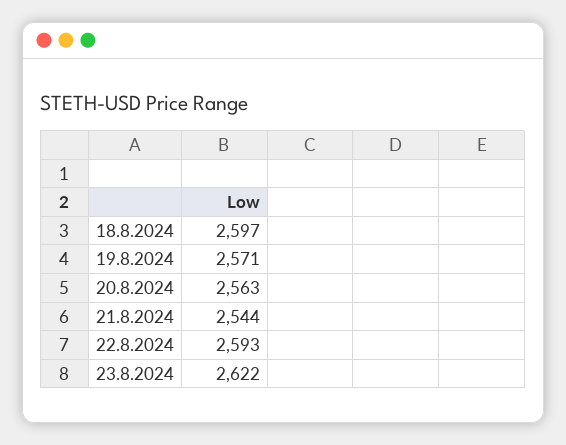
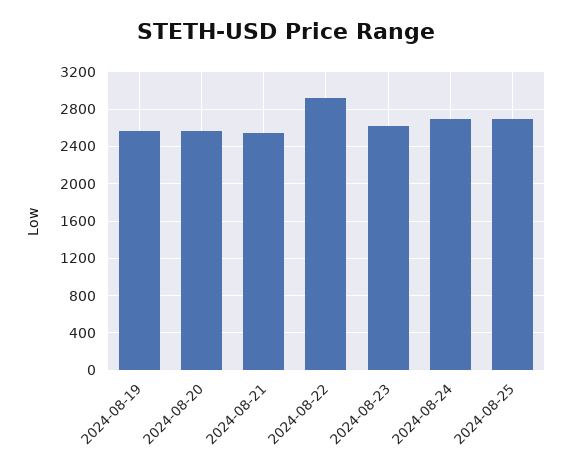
18.8.2024: 2597 -> none
22.8.2024: 2593 -> 2900
2024-08-24: none -> 2700
2024-08-25: none -> 2700

